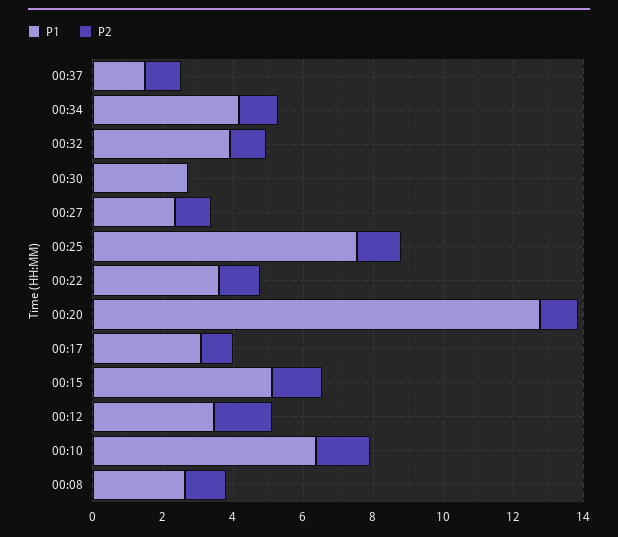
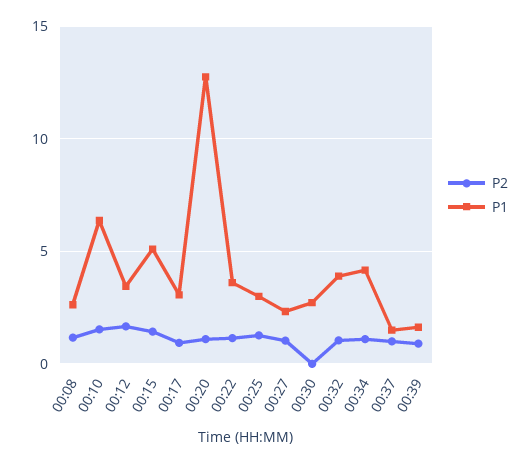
P1, 00:25: 7.5 -> 3
P2, 00:39: none -> 1
P1, 00:39: none -> 1.5

